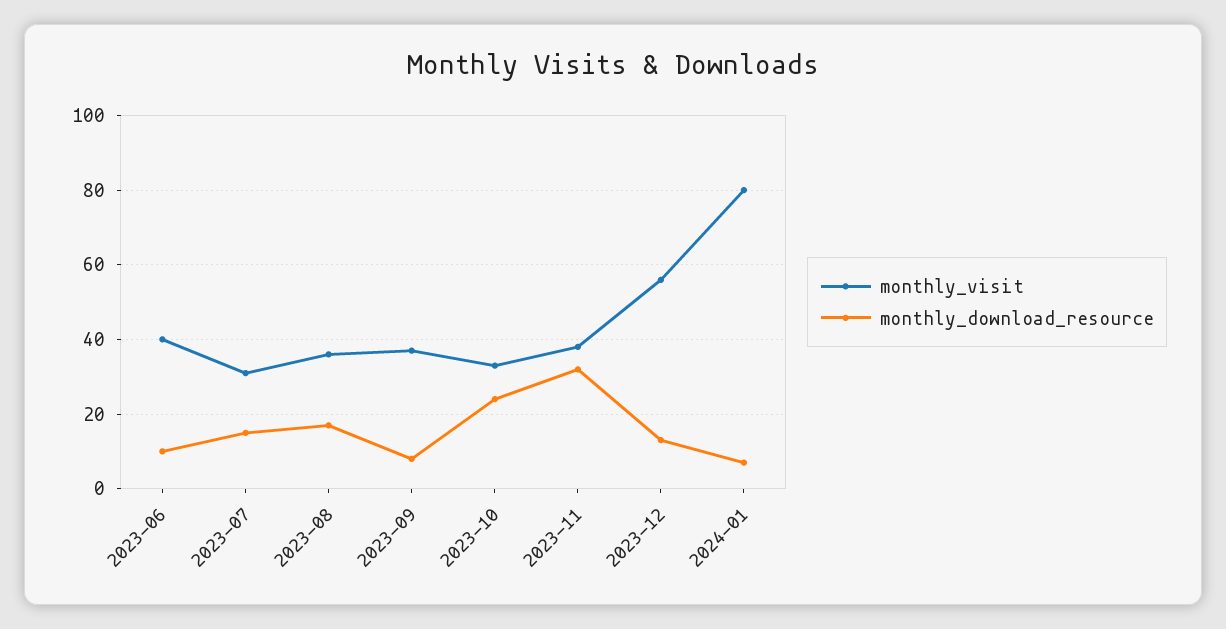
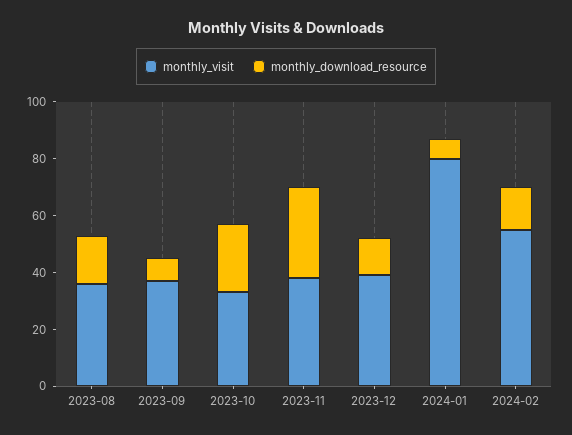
monthly_visit, 2023-06: 40 -> none
monthly_download_resource, 2023-06: 10 -> none
monthly_visit, 2023-07: 30 -> none
monthly_download_resource, 2023-07: 15 -> none
monthly_visit, 2023-12: 55 -> 40
monthly_visit, 2024-02: none -> 55
monthly_download_resource, 2024-02: none -> 15

